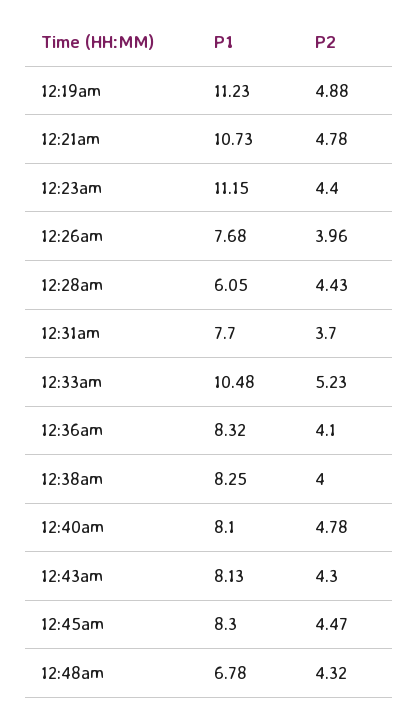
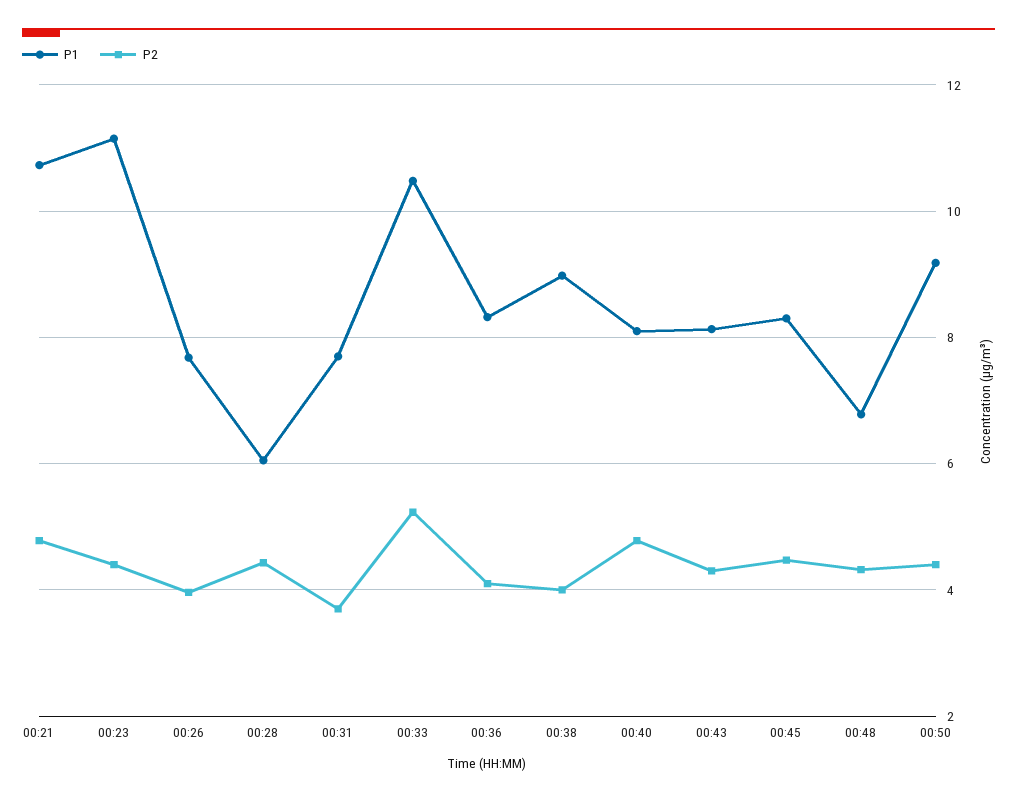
P1, 12:19am: 11.23 -> none
P2, 12:19am: 4.88 -> none
P1, 12:38am: 8.25 -> 9
P1, 00:50: none -> 9.2
P2, 00:50: none -> 4.4

